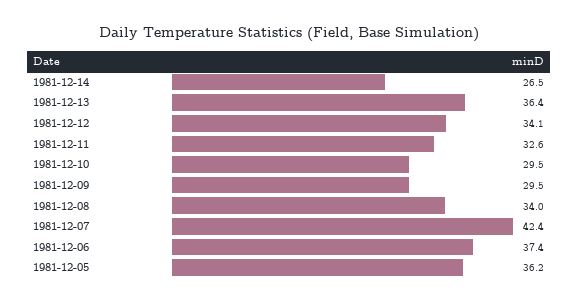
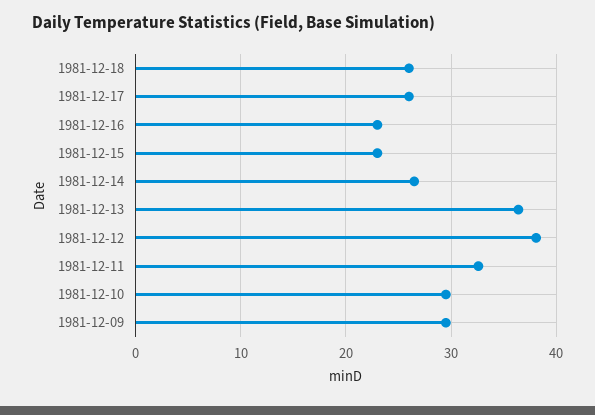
1981-12-12: 34.1 -> 38
1981-12-08: 34 -> none
1981-12-07: 42.4 -> none
1981-12-06: 37.4 -> none
1981-12-05: 36.2 -> none
1981-12-18: none -> 26
1981-12-17: none -> 26
1981-12-16: none -> 23
1981-12-15: none -> 23

